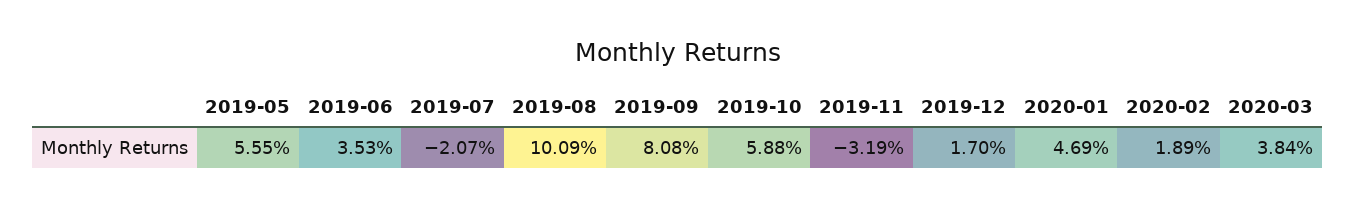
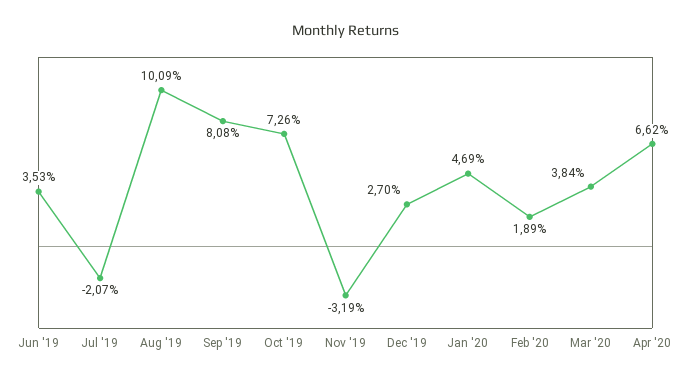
2019-05: 5.55 -> none
2019-10: 5.88 -> 7.26
2019-12: 1.7 -> 2.7
Apr '20: none -> 6.62

